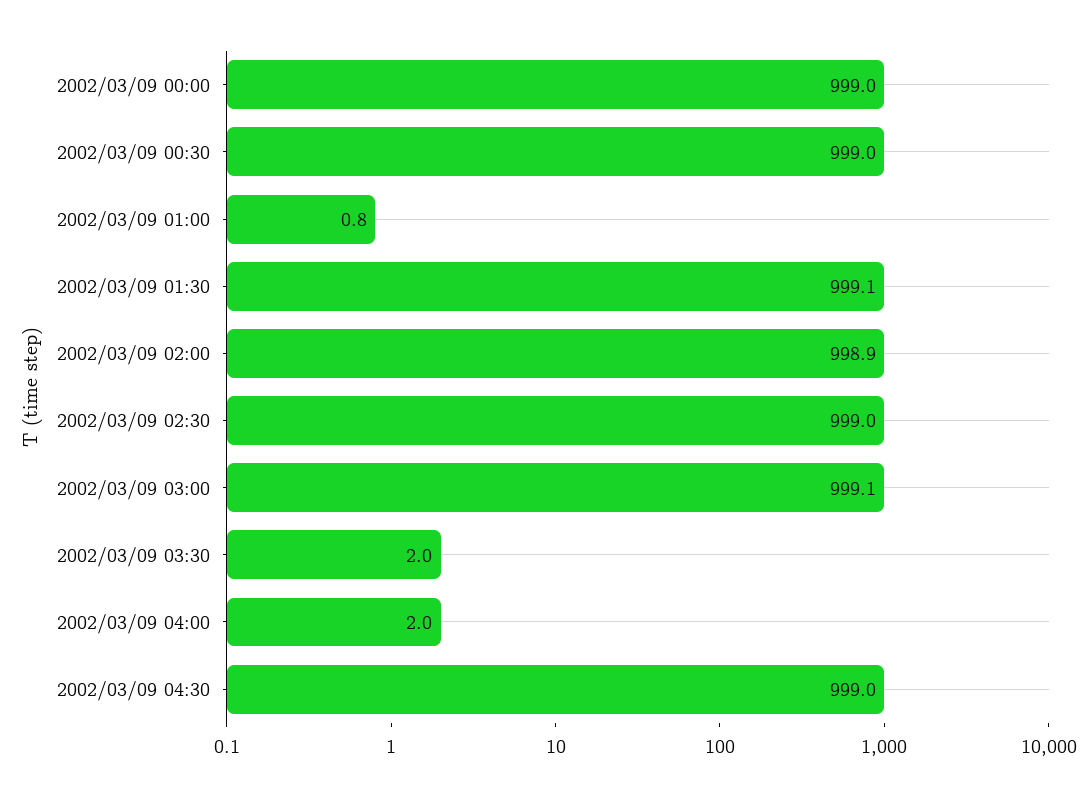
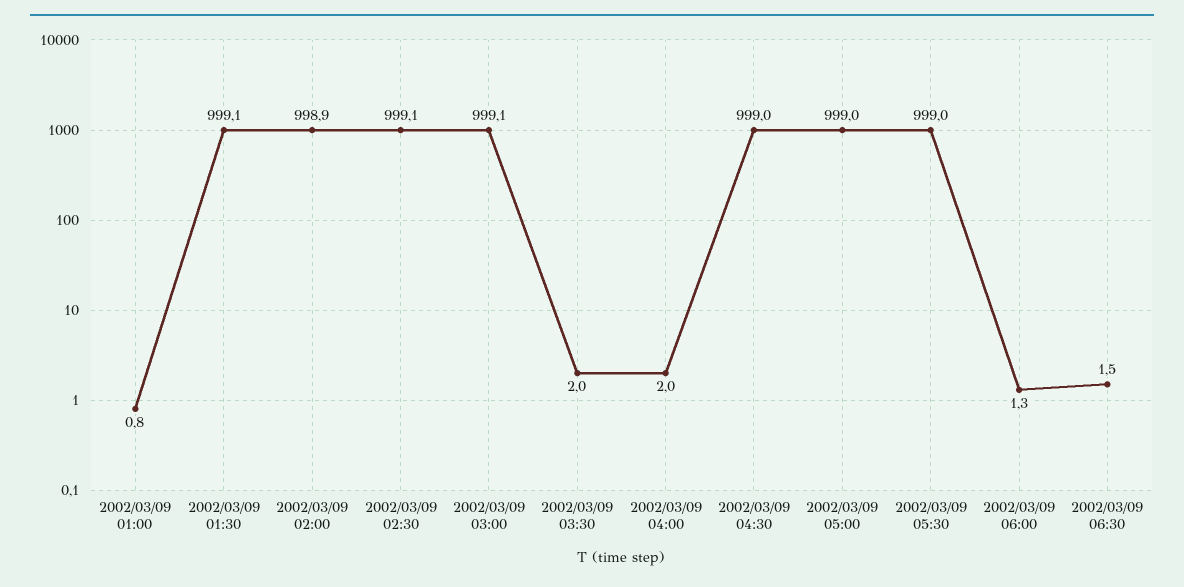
2002/03/09 00:00: 999 -> none
2002/03/09 00:30: 999 -> none
2002/03/09 02:30: 999 -> 999.1
2002/03/09 05:00: none -> 999
2002/03/09 05:30: none -> 999
2002/03/09 06:00: none -> 1.3
2002/03/09 06:30: none -> 1.5

